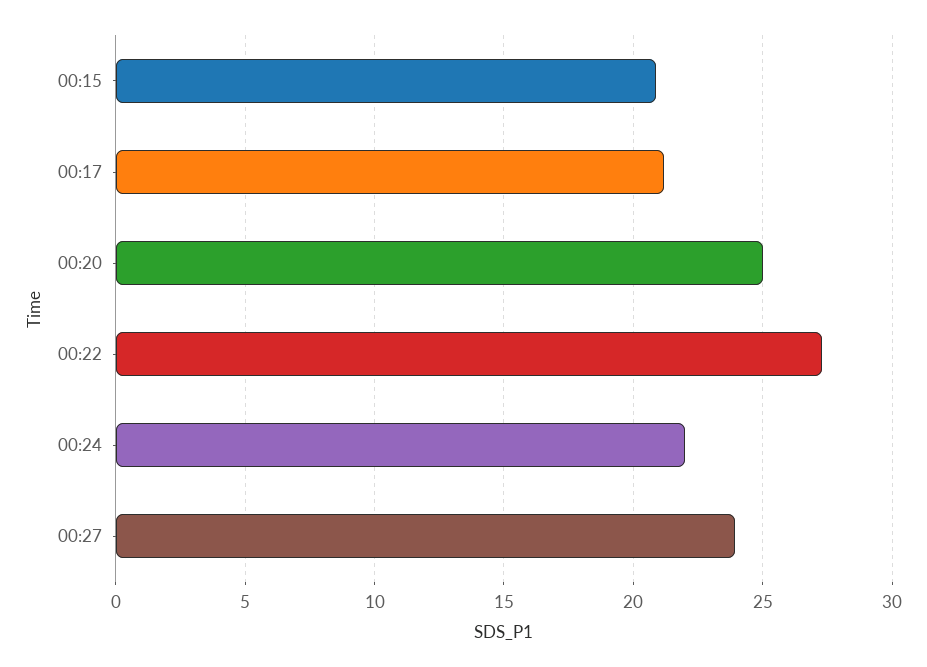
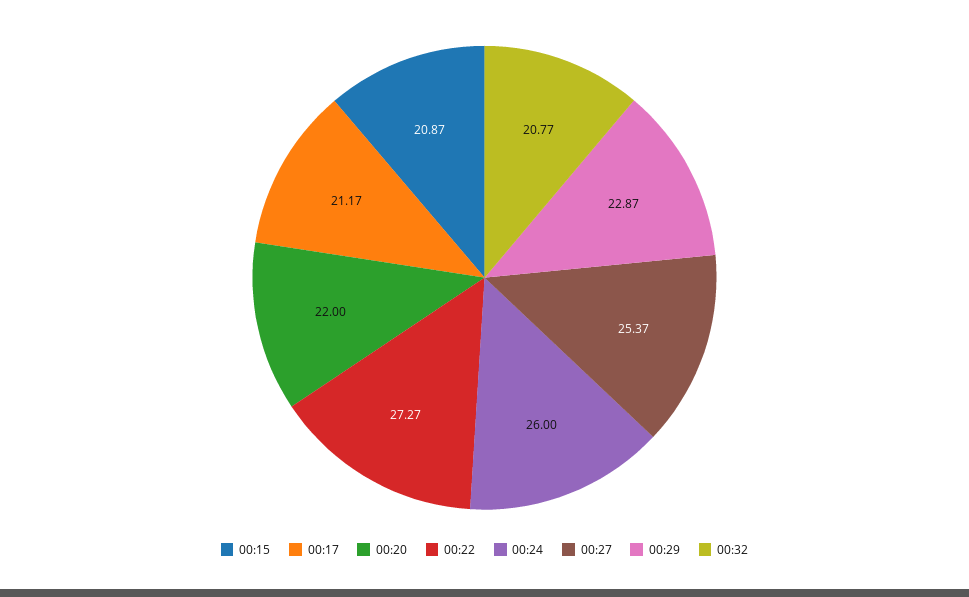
00:20: 25 -> 22
00:24: 22 -> 26
00:27: 24 -> 25.37
00:29: none -> 22.87
00:32: none -> 20.77

